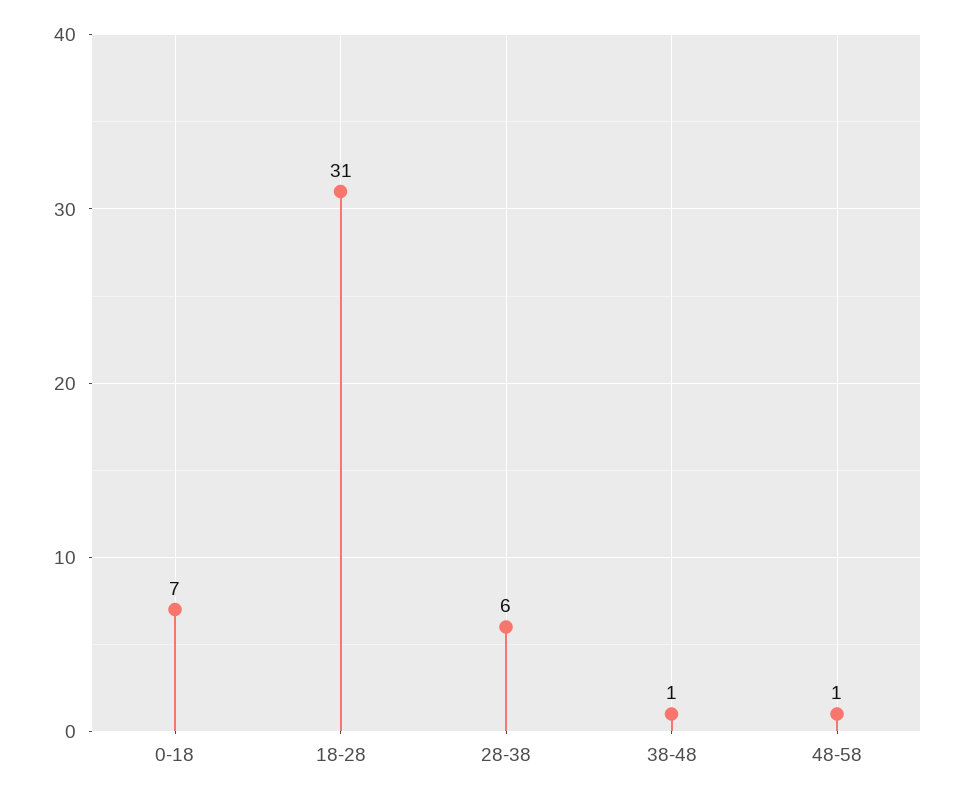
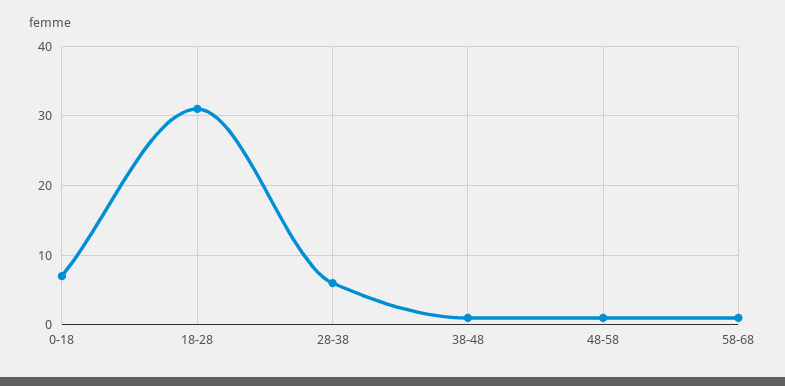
58-68: none -> 1

